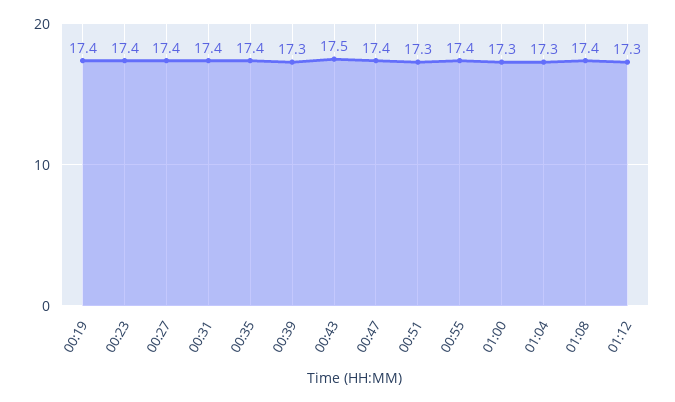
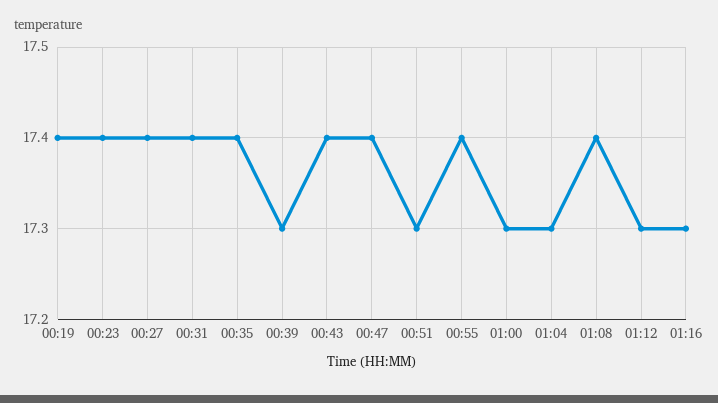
00:43: 17.5 -> 17.4
01:16: none -> 17.3

